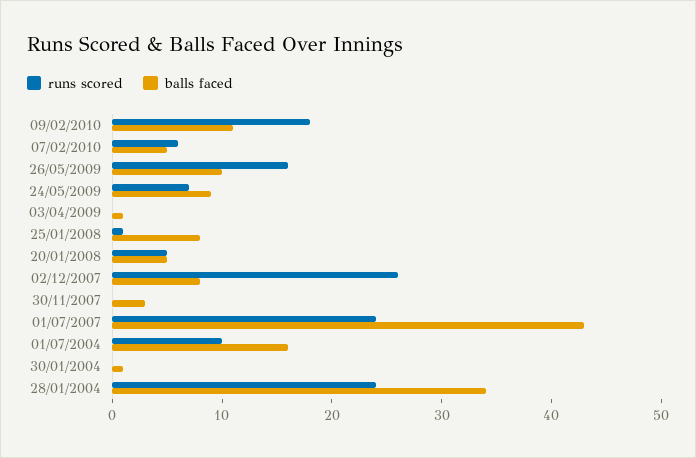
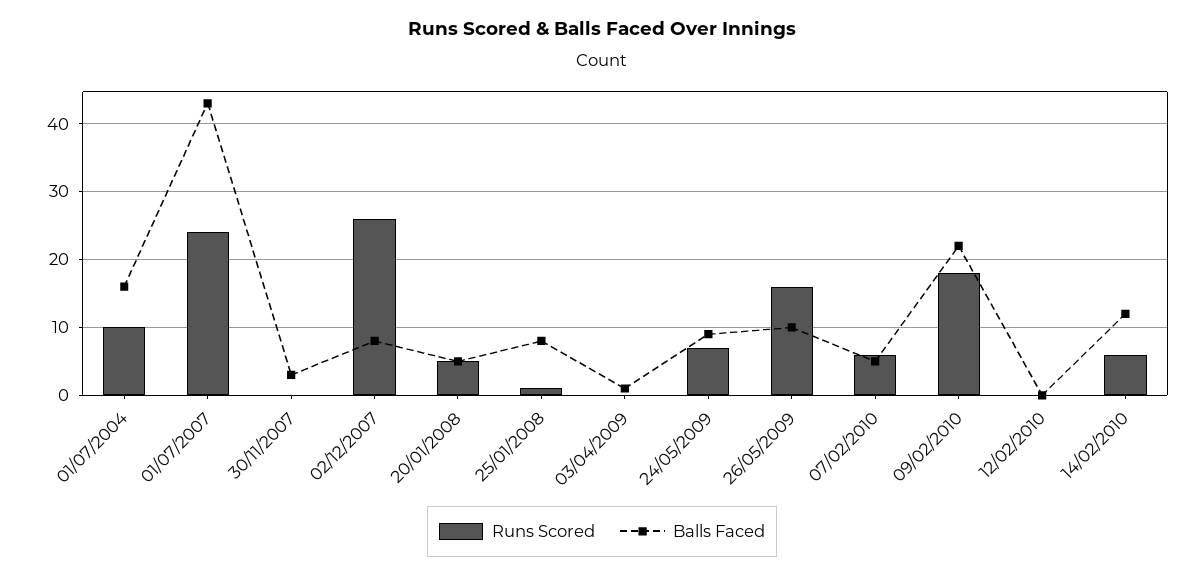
balls faced, 09/02/2010: 11 -> 22
runs scored, 30/01/2004: 0 -> none
balls faced, 30/01/2004: 1 -> none
runs scored, 28/01/2004: 24 -> none
balls faced, 28/01/2004: 34 -> none
runs scored, 12/02/2010: none -> 0
balls faced, 12/02/2010: none -> 0
runs scored, 14/02/2010: none -> 6
balls faced, 14/02/2010: none -> 12

